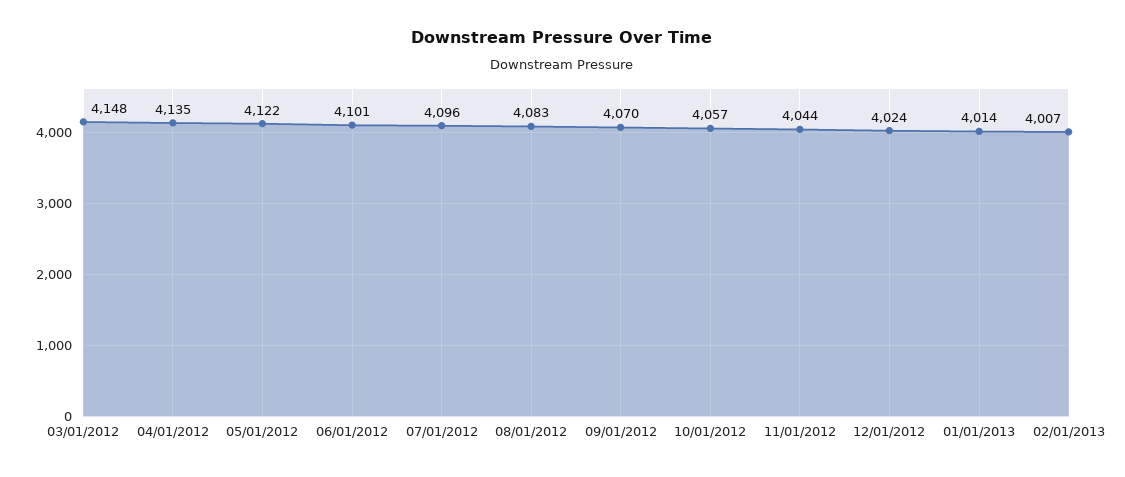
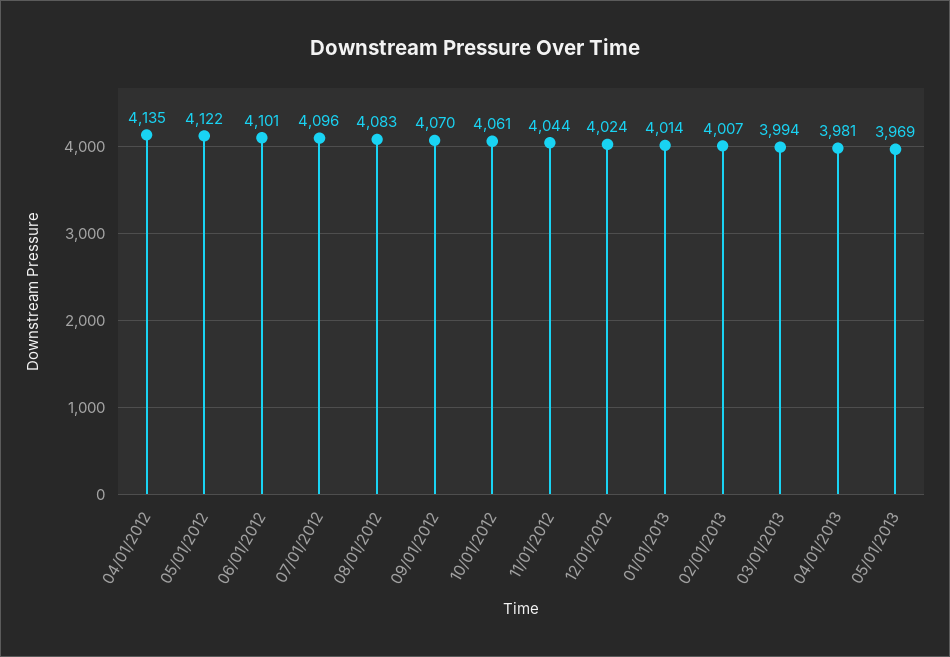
03/01/2012: 4148 -> none
10/01/2012: 4057 -> 4061
03/01/2013: none -> 3994
04/01/2013: none -> 3981
05/01/2013: none -> 3969

